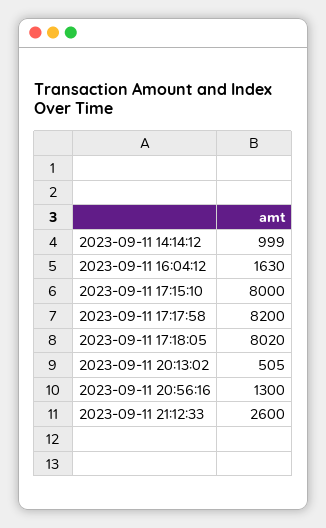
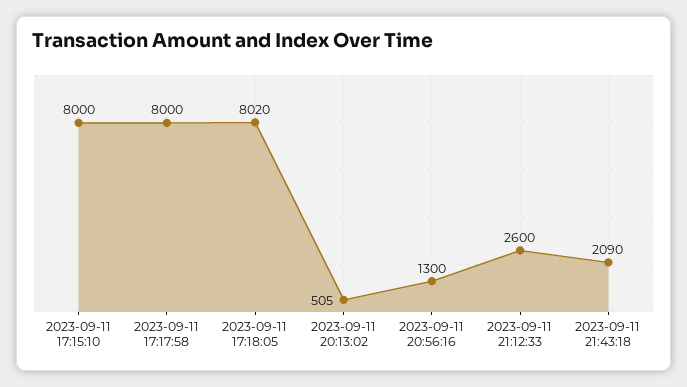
2023-09-11 14:14:12: 999 -> none
2023-09-11 16:04:12: 1630 -> none
2023-09-11 17:17:58: 8200 -> 8000
2023-09-11 21:43:18: none -> 2090

